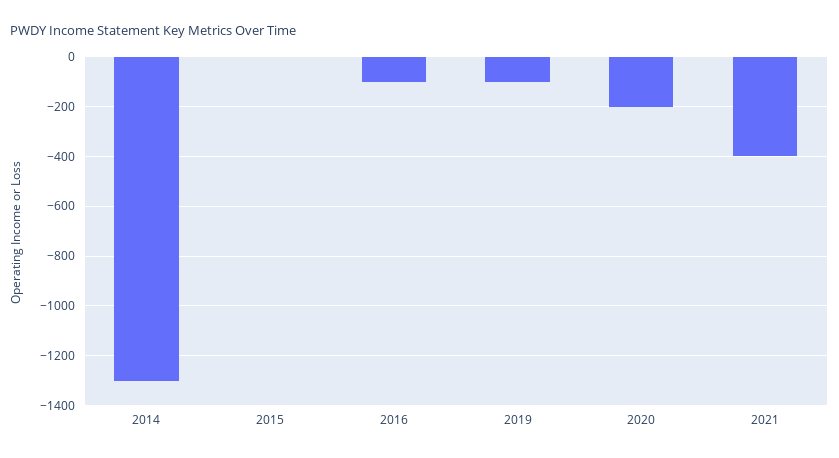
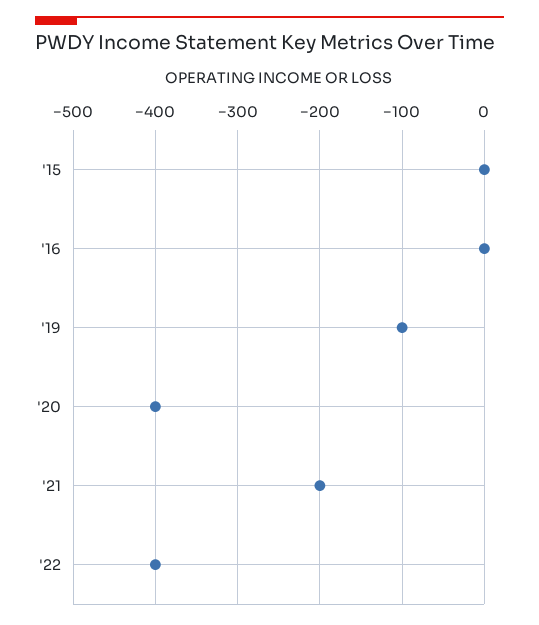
2014: -1300 -> none
2016: -100 -> 0
2020: -200 -> -400
2021: -400 -> -200
'22: none -> -400

